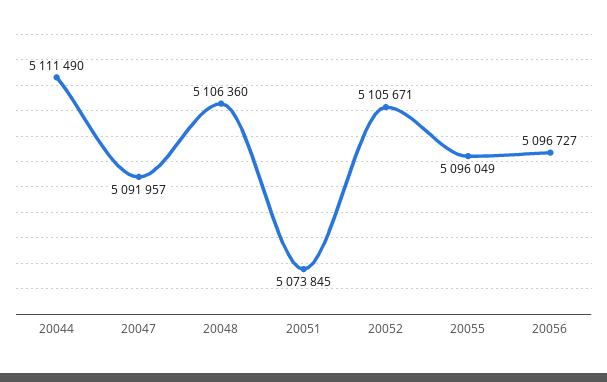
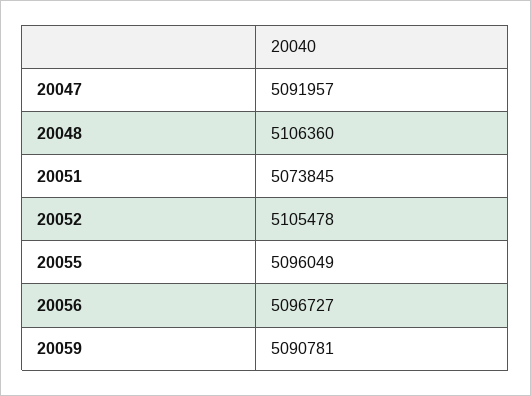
20044: 5111490 -> none
20052: 5105671 -> 5105478
20059: none -> 5090781

